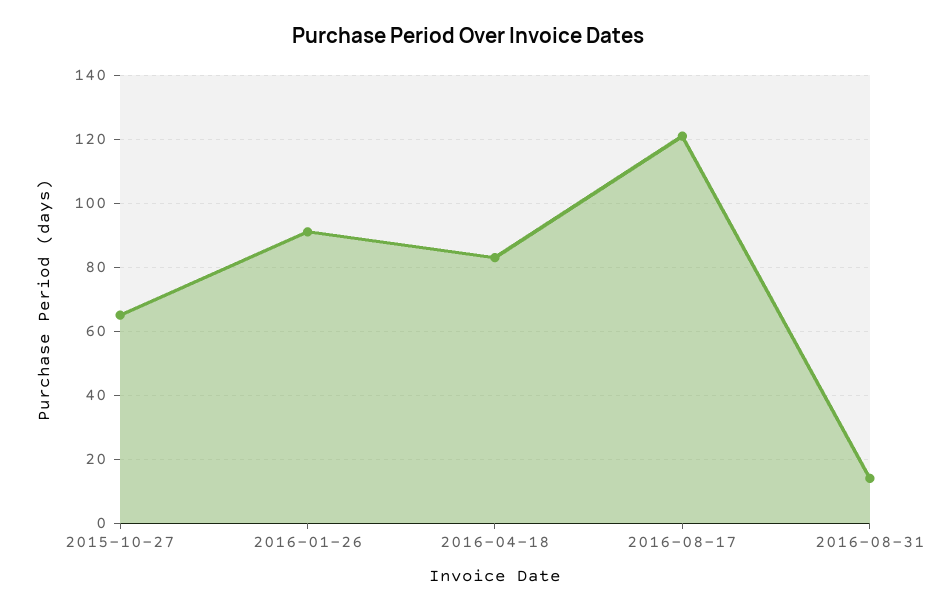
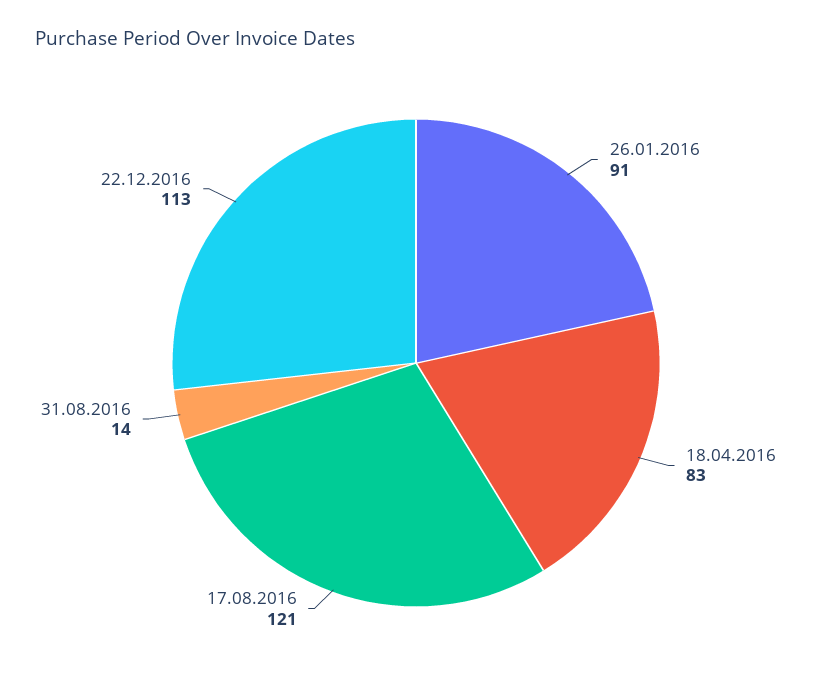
2015-10-27: 65 -> none
22.12.2016: none -> 113

